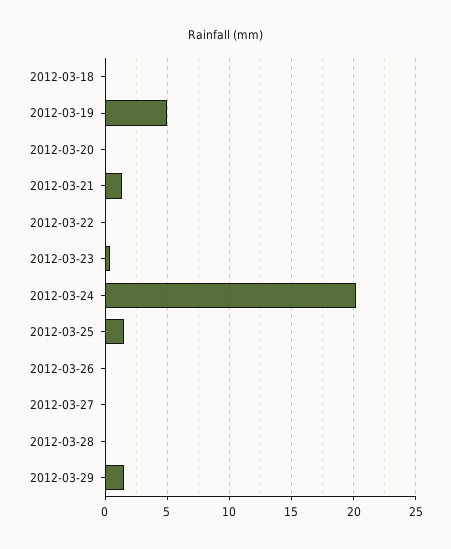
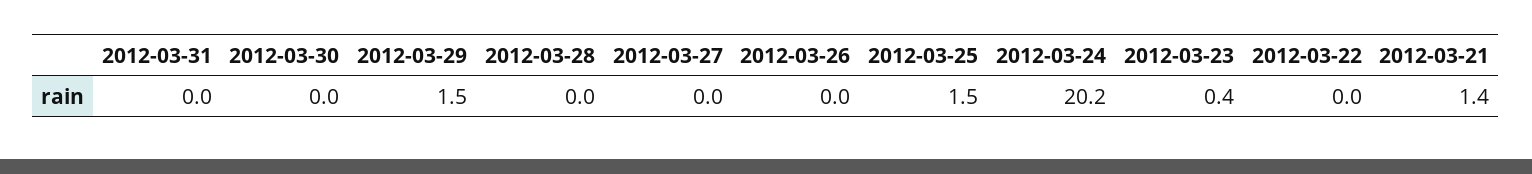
2012-03-18: 0 -> none
2012-03-19: 5 -> none
2012-03-20: 0 -> none
2012-03-31: none -> 0
2012-03-30: none -> 0

